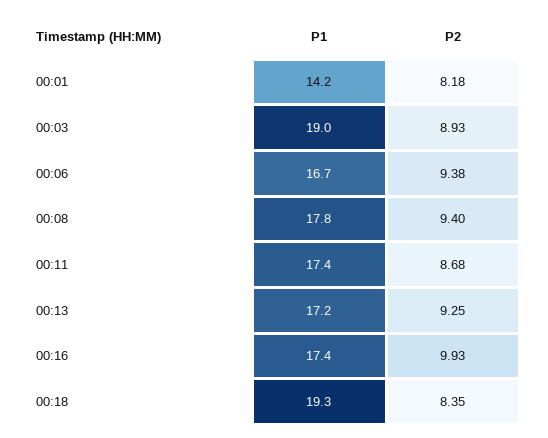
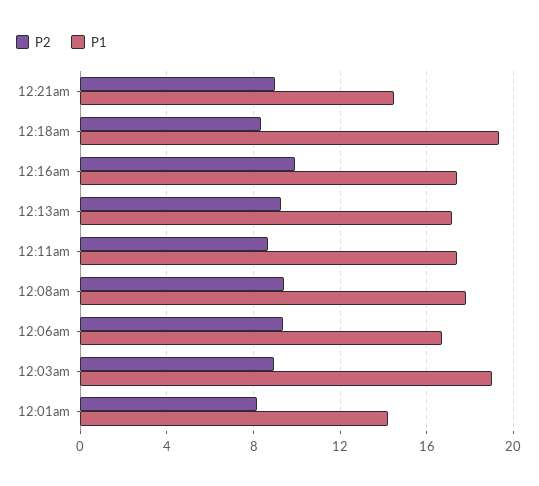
P2, 12:21am: none -> 9
P1, 12:21am: none -> 14.5

